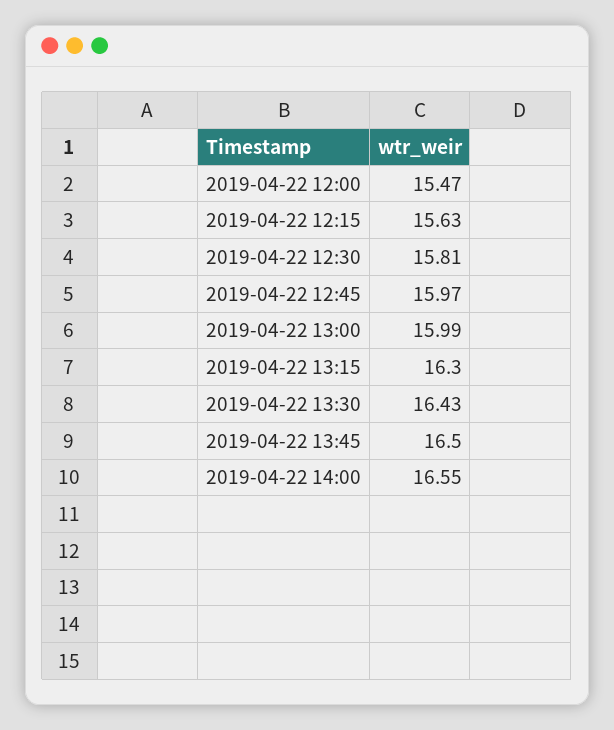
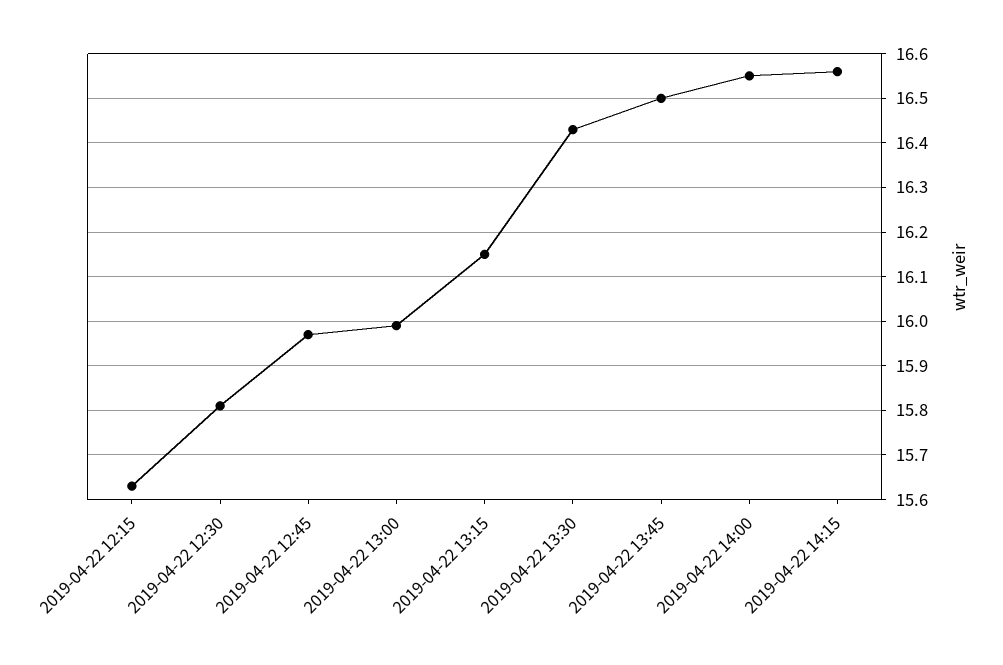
2019-04-22 12:00: 15.47 -> none
2019-04-22 13:15: 16.3 -> 16.15
2019-04-22 14:15: none -> 16.55

